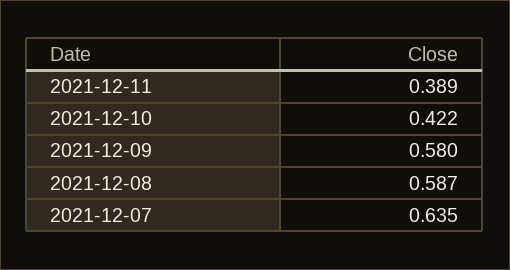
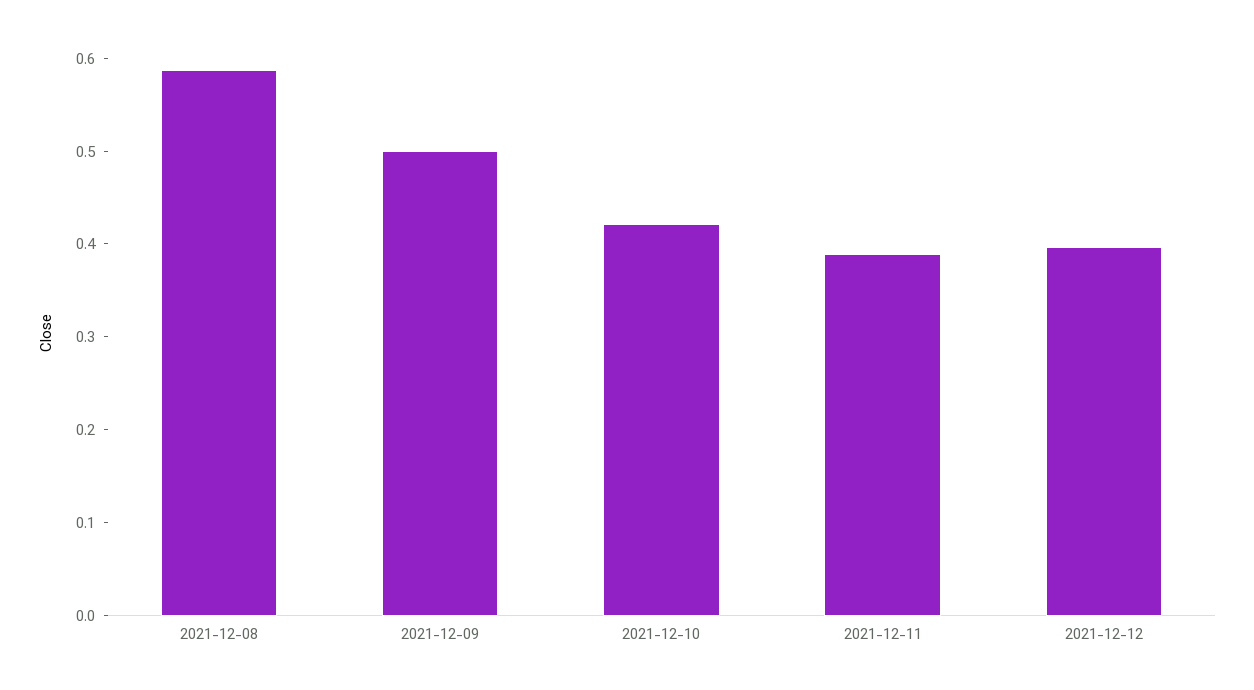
2021-12-09: 0.58 -> 0.5
2021-12-07: 0.635 -> none
2021-12-12: none -> 0.4

